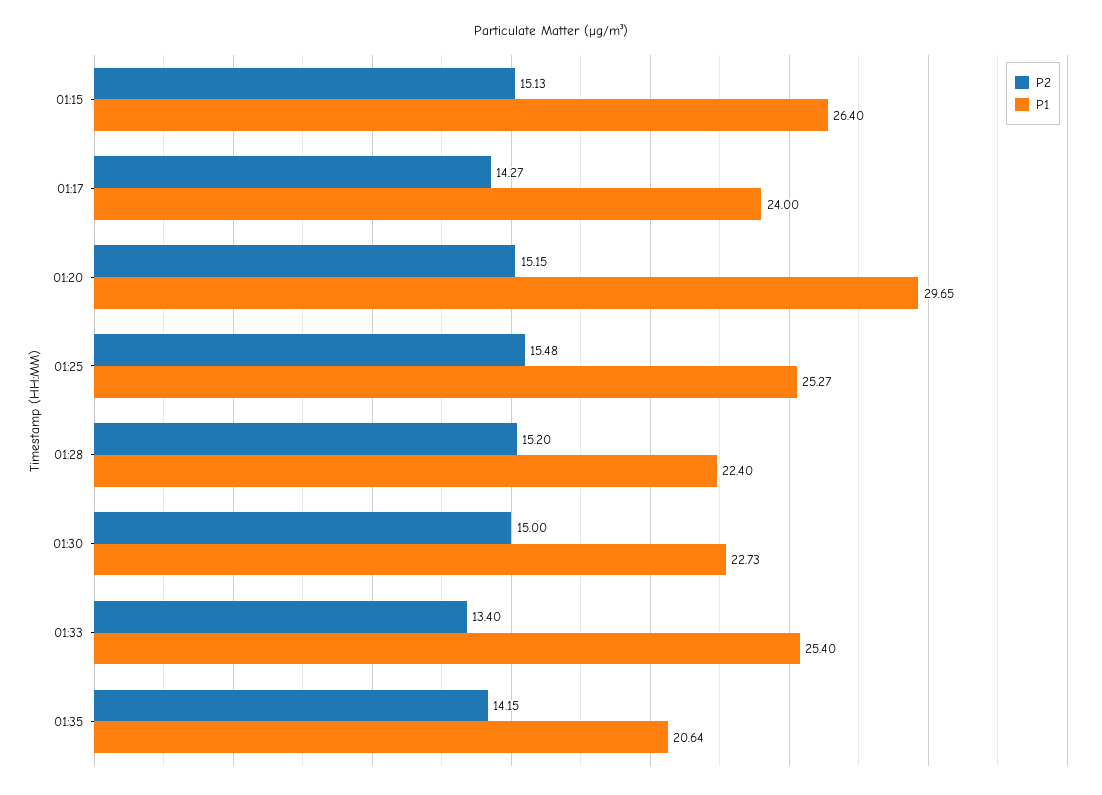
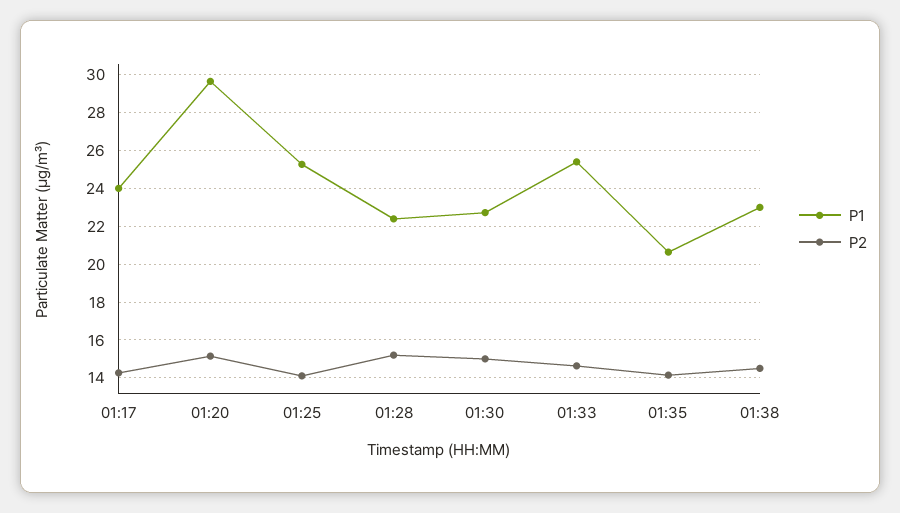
P2, 01:15: 15.13 -> none
P1, 01:15: 26.4 -> none
P2, 01:25: 15.48 -> 14
P2, 01:33: 13.4 -> 14.5
P1, 01:38: none -> 23
P2, 01:38: none -> 14.5

